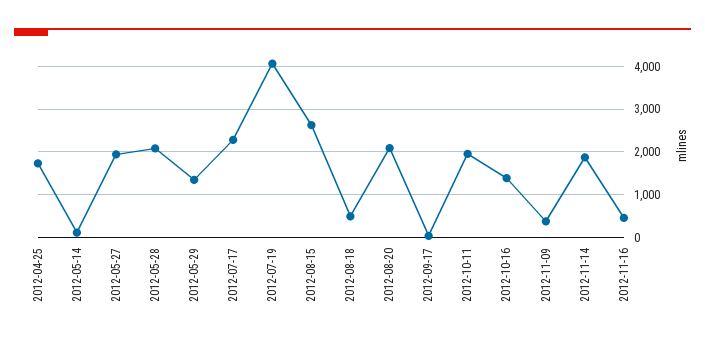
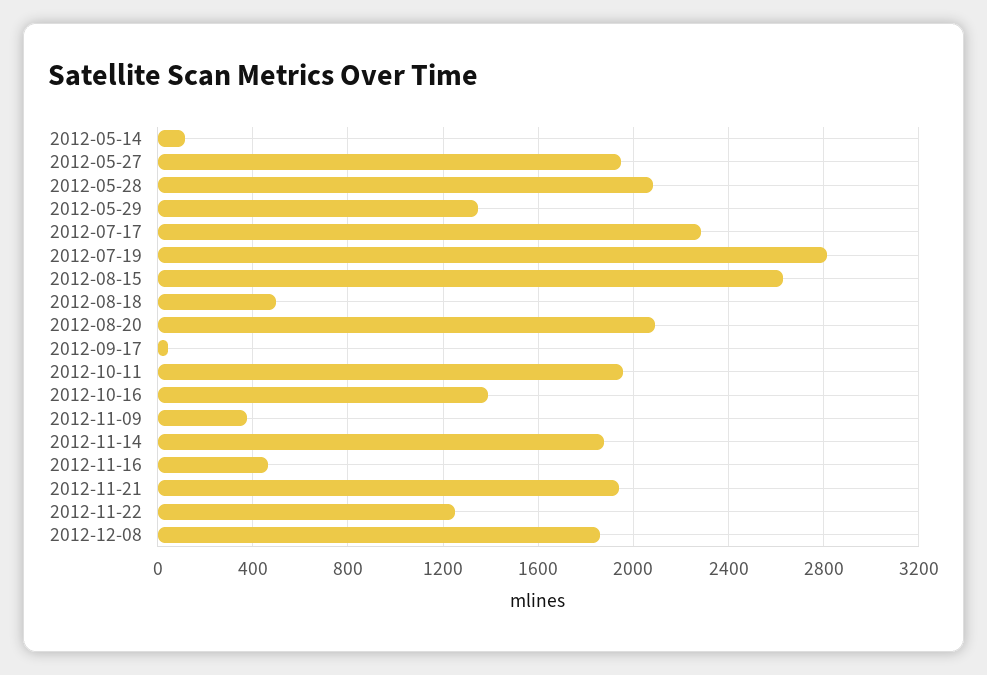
2012-04-25: 1800 -> none
2012-07-19: 4000 -> 2800
2012-11-21: none -> 1950
2012-11-22: none -> 1250
2012-12-08: none -> 1850

